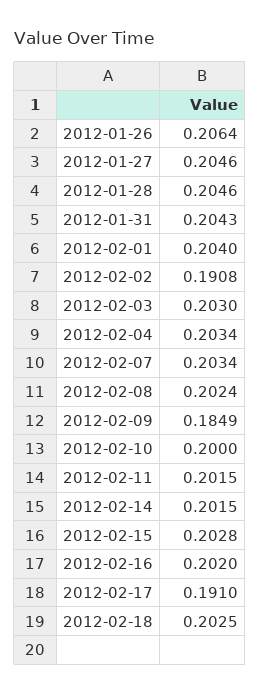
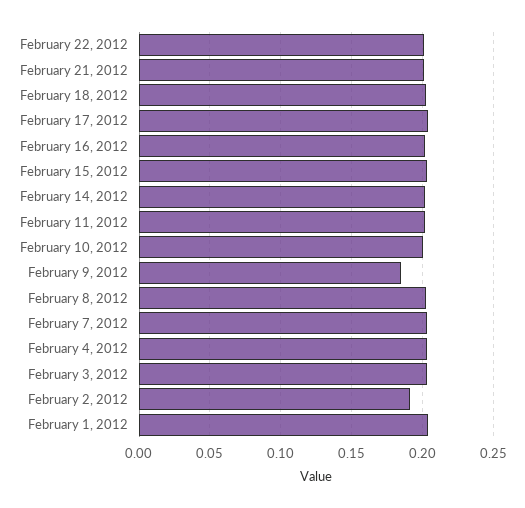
2012-01-26: 0.2064 -> none
2012-01-27: 0.2046 -> none
2012-01-28: 0.2046 -> none
2012-01-31: 0.2043 -> none
2012-02-17: 0.191 -> 0.205
February 22, 2012: none -> 0.2
February 21, 2012: none -> 0.2

